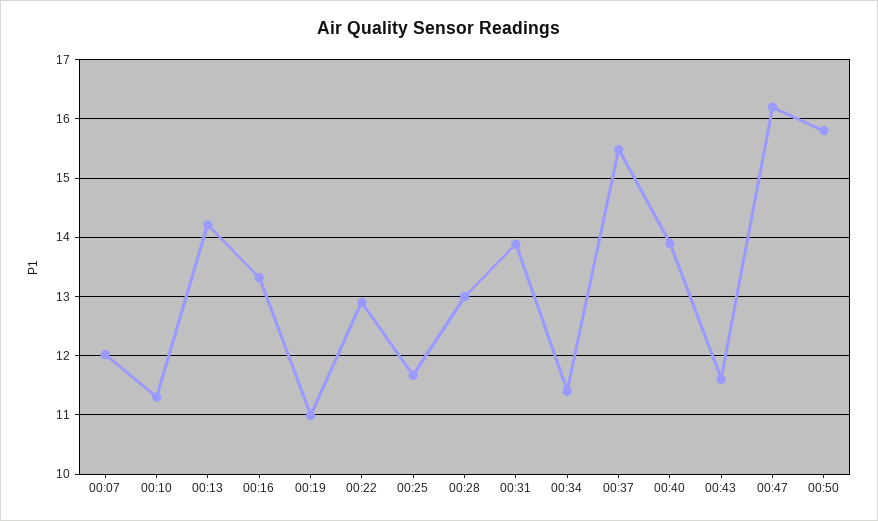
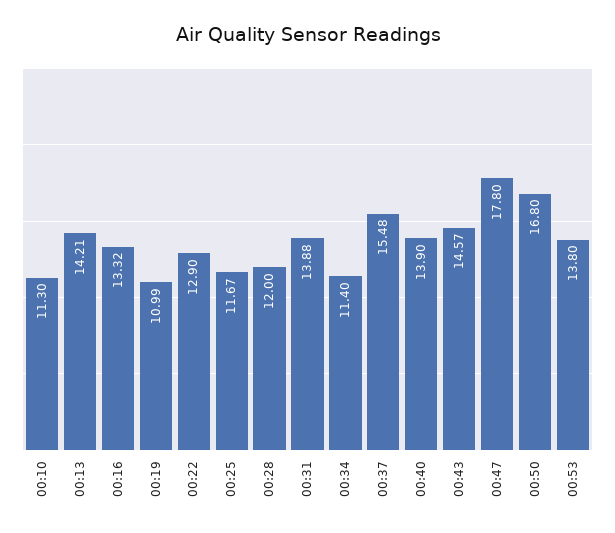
00:07: 12 -> none
00:28: 13 -> 12
00:43: 11.6 -> 14.57
00:47: 16.2 -> 17.8
00:50: 15.8 -> 16.8
00:53: none -> 13.8

